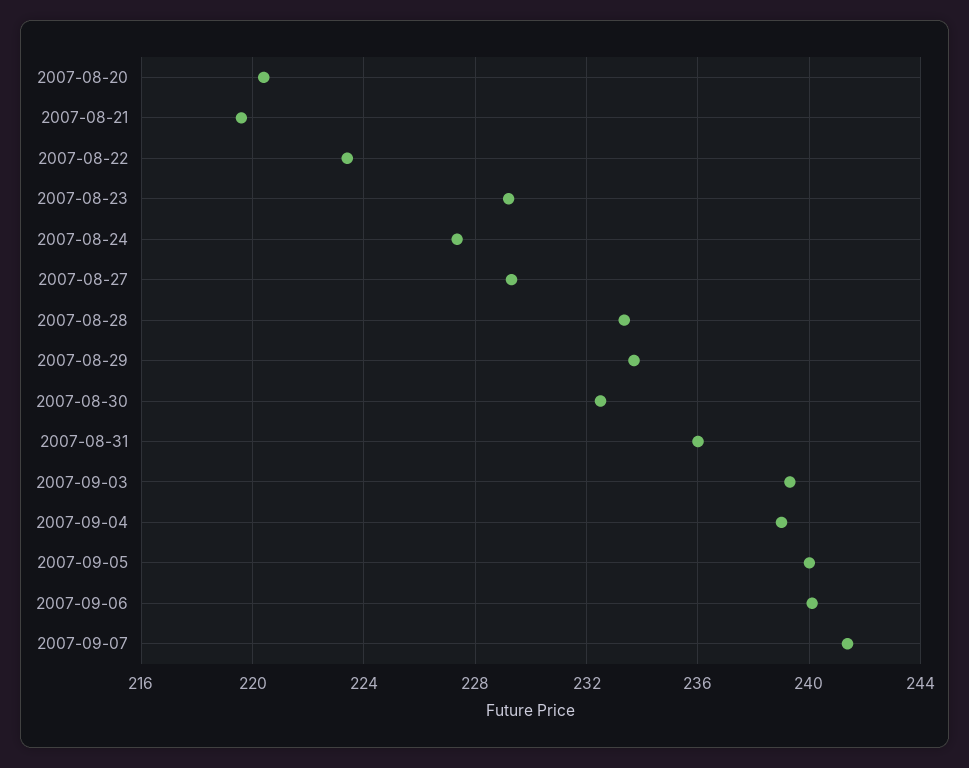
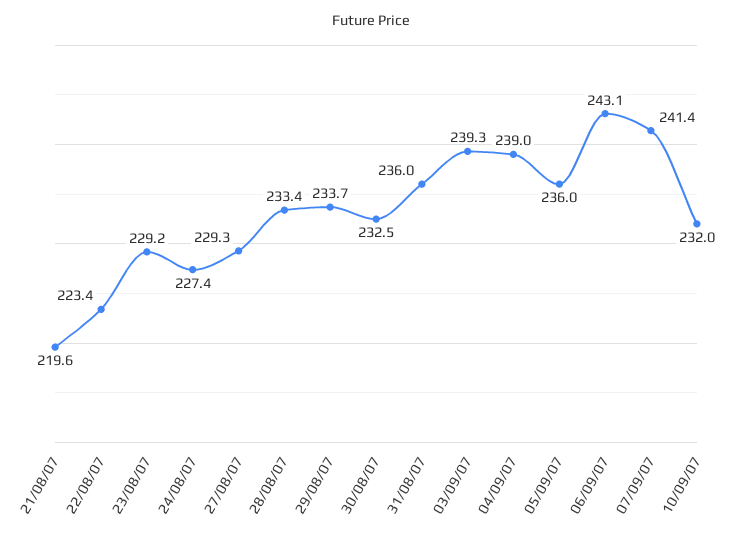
2007-08-20: 220.5 -> none
2007-09-05: 240 -> 236
2007-09-06: 240 -> 243.1
10/09/07: none -> 232

